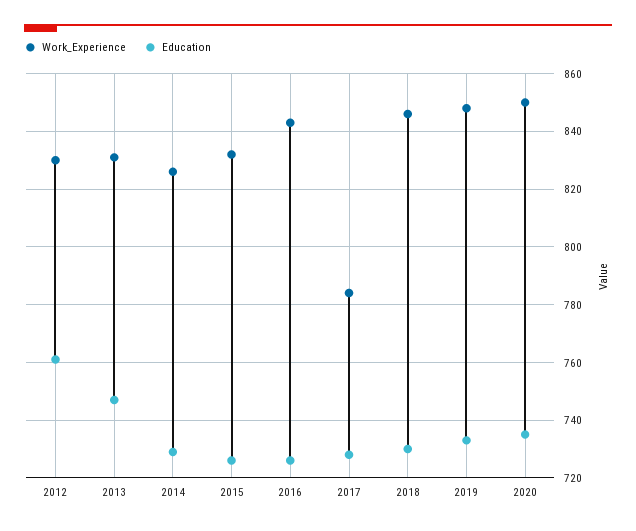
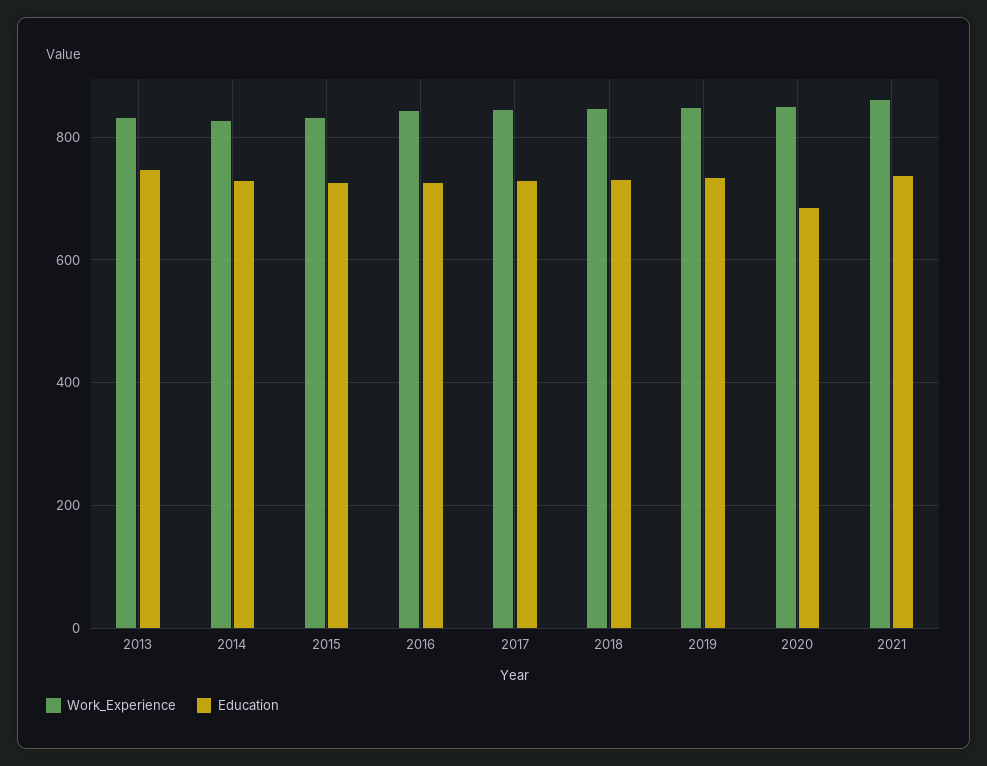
Work_Experience, 2012: 830 -> none
Education, 2012: 760 -> none
Work_Experience, 2017: 785 -> 840
Education, 2020: 735 -> 680
Work_Experience, 2021: none -> 860
Education, 2021: none -> 740

